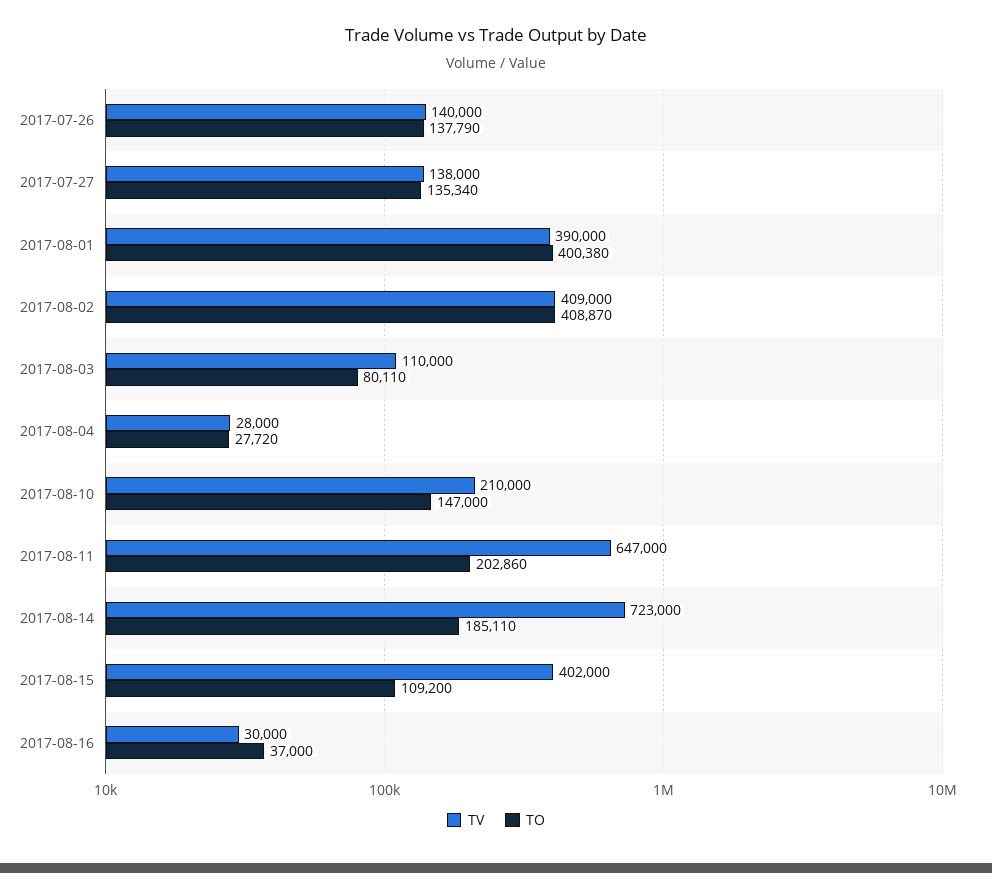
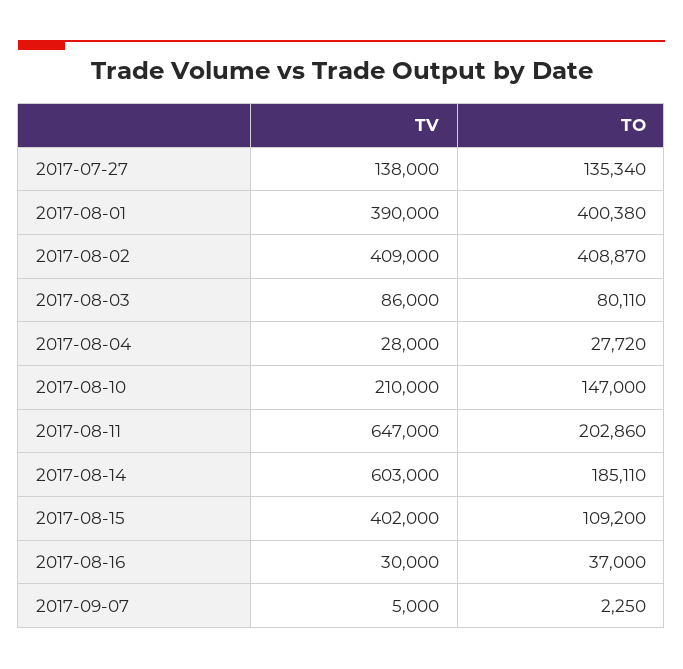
TV, 2017-07-26: 140000 -> none
TO, 2017-07-26: 137790 -> none
TV, 2017-08-03: 110000 -> 86000
TV, 2017-08-14: 723000 -> 603000
TV, 2017-09-07: none -> 5000
TO, 2017-09-07: none -> 2250

